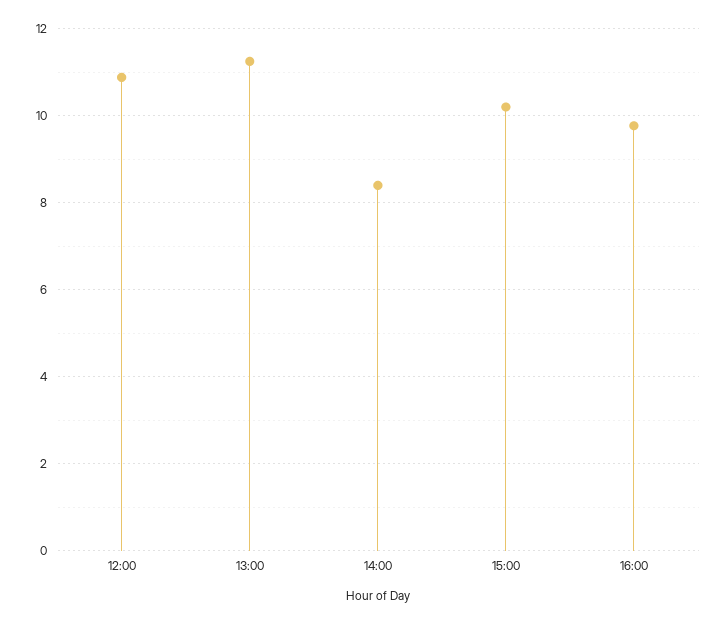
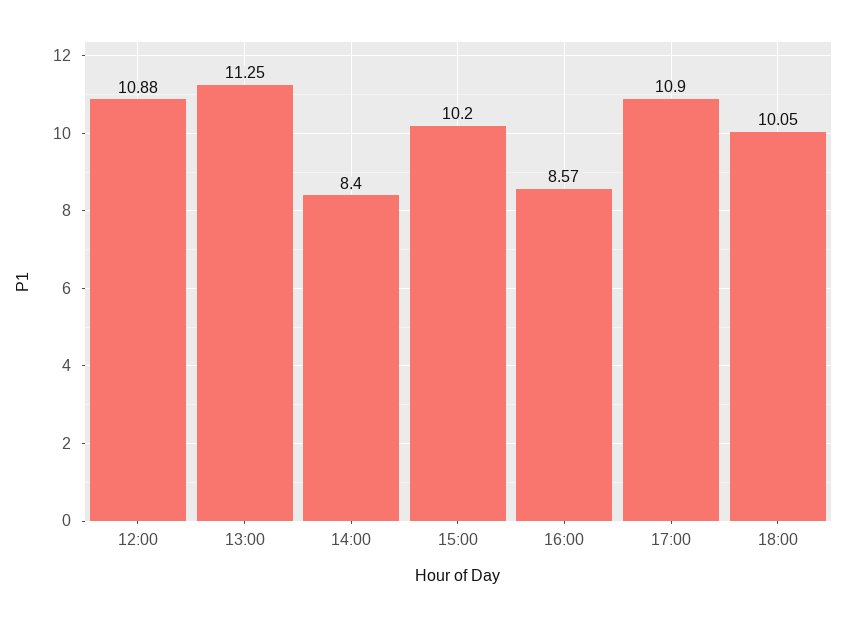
16:00: 9.8 -> 8.57
17:00: none -> 10.9
18:00: none -> 10.05

